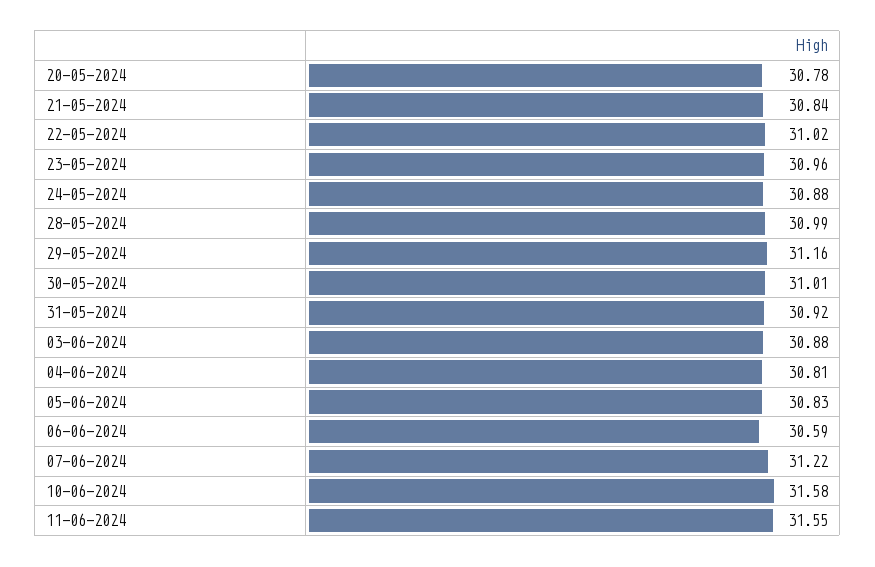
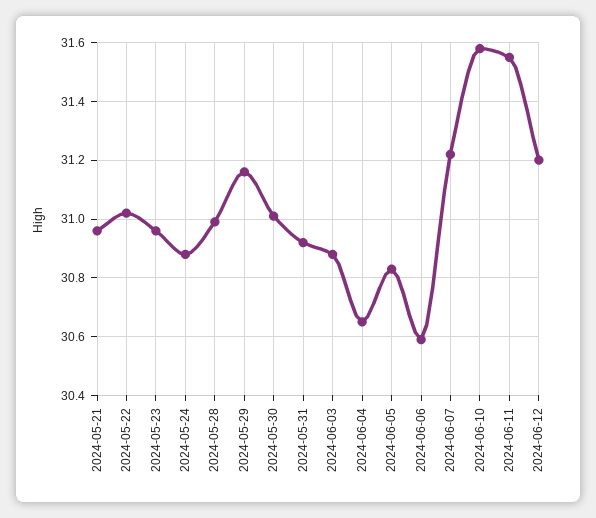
20-05-2024: 30.78 -> none
21-05-2024: 30.84 -> 30.95
04-06-2024: 30.81 -> 30.65
2024-06-12: none -> 31.2

